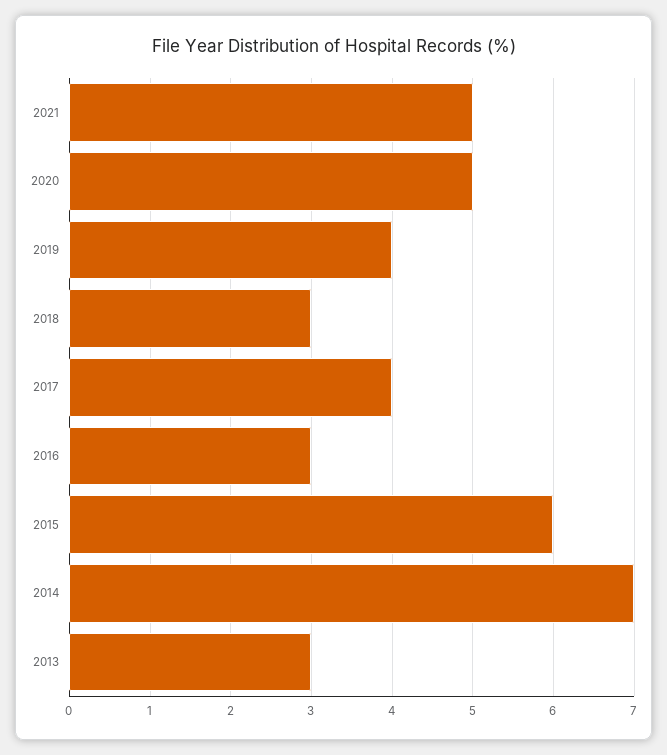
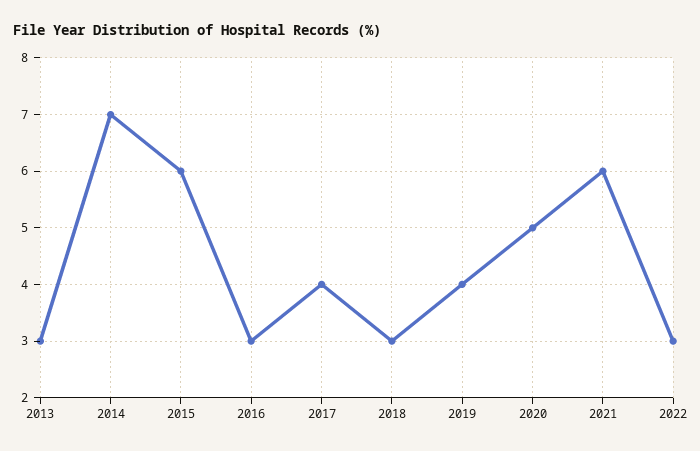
2021: 5 -> 6
2022: none -> 3

